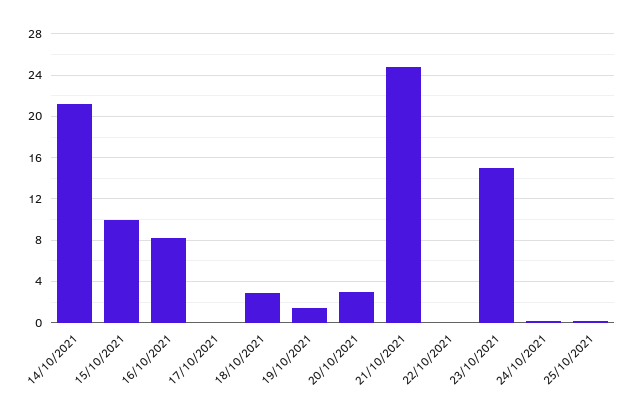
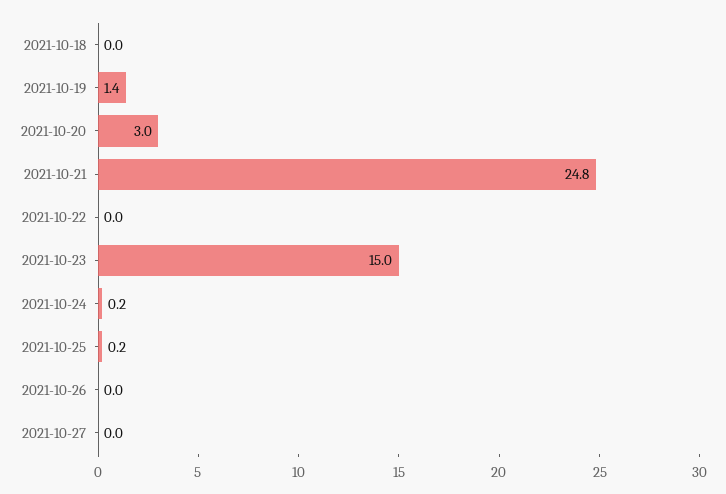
14/10/2021: 21 -> none
15/10/2021: 10 -> none
16/10/2021: 8 -> none
17/10/2021: 0 -> none
18/10/2021: 3 -> 0
2021-10-26: none -> 0
2021-10-27: none -> 0

